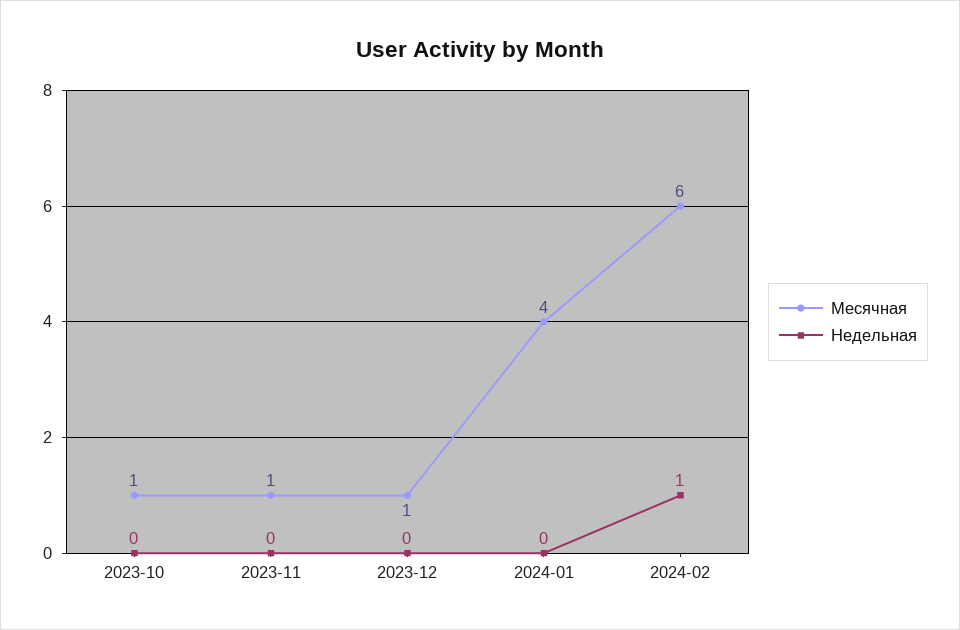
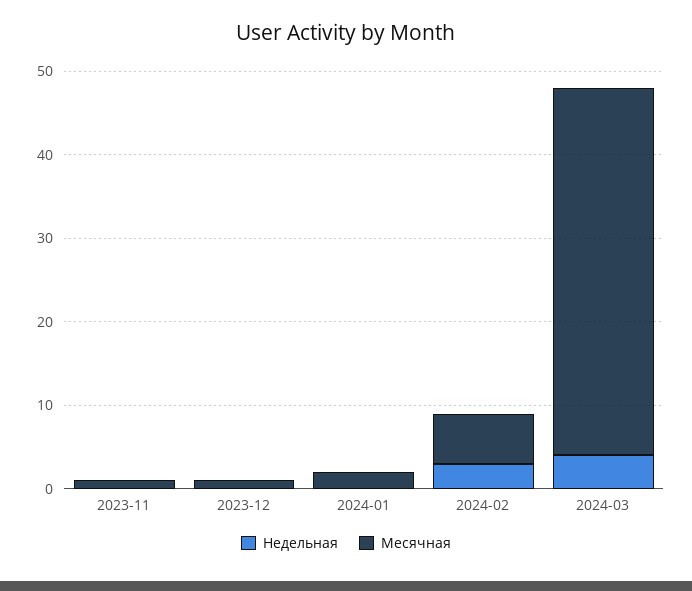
Месячная, 2023-10: 1 -> none
Недельная, 2023-10: 0 -> none
Месячная, 2024-01: 4 -> 2
Недельная, 2024-02: 1 -> 3
Недельная, 2024-03: none -> 4
Месячная, 2024-03: none -> 44

